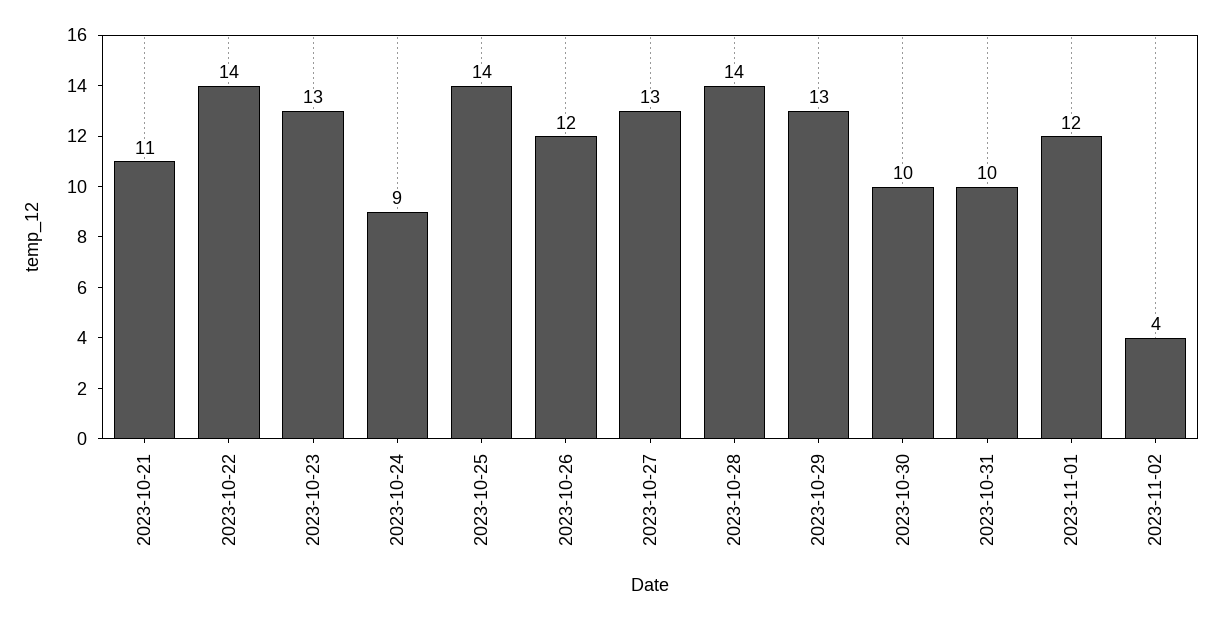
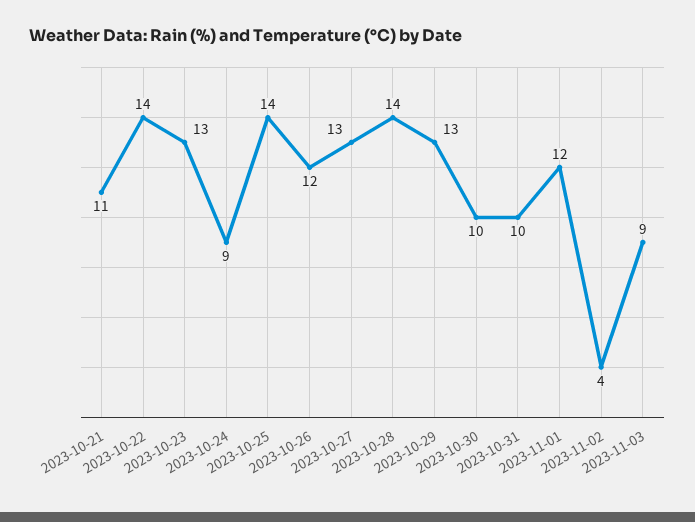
2023-11-03: none -> 9

